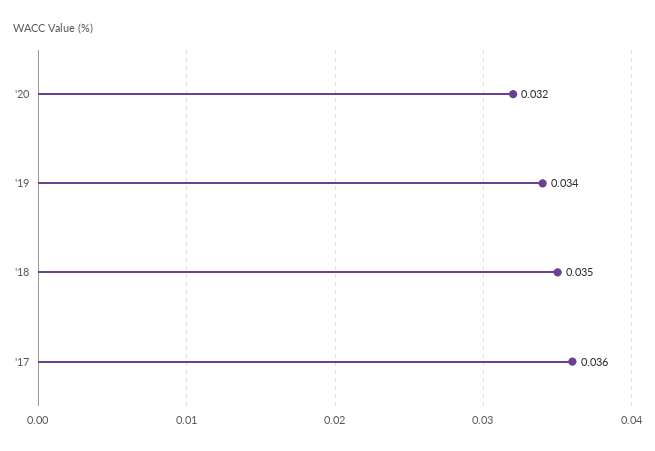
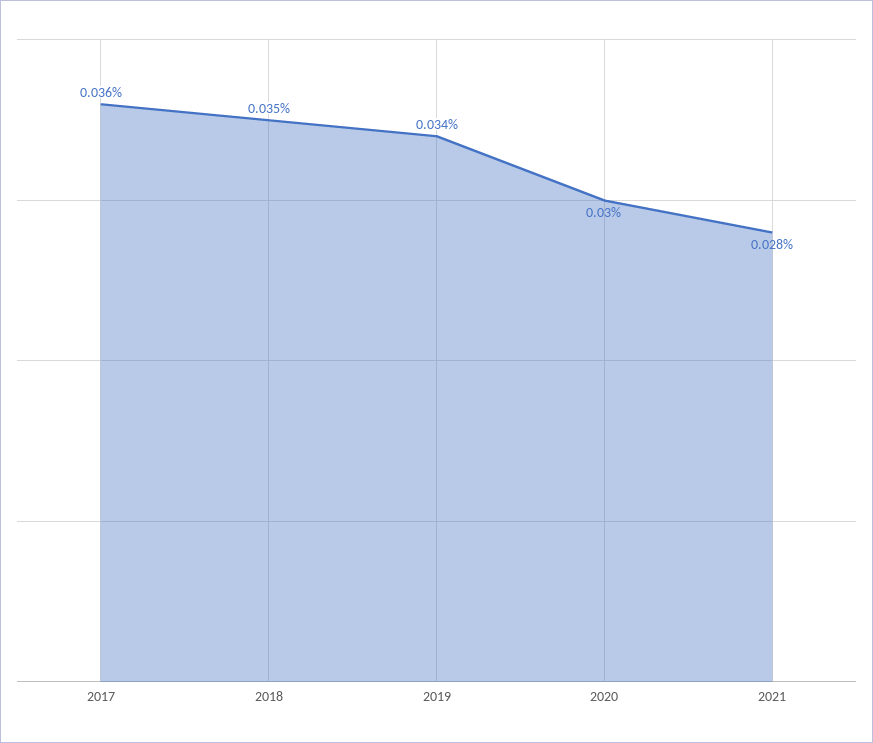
'20: 0.032 -> 0.03
2021: none -> 0.028

